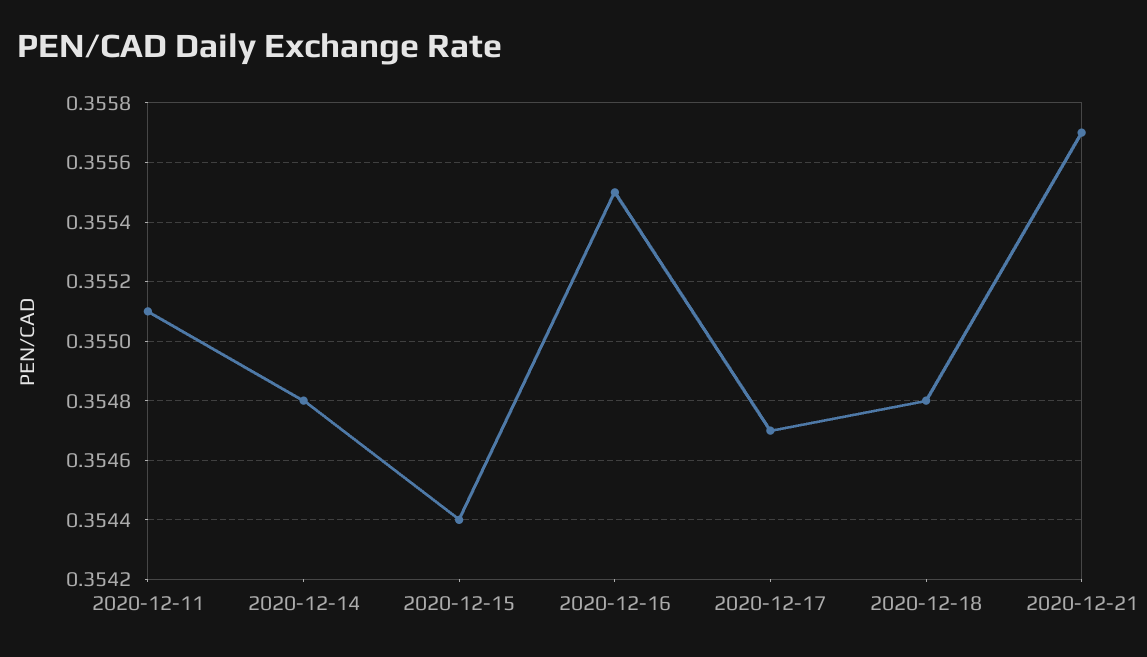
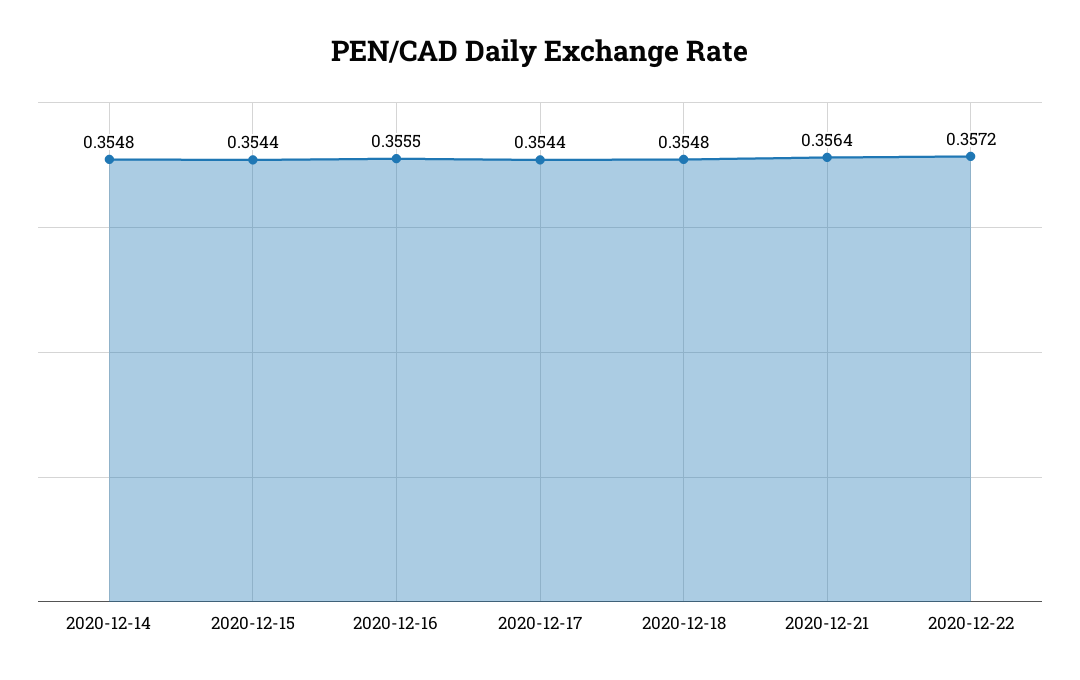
2020-12-11: 0.3551 -> none
2020-12-17: 0.3547 -> 0.3544
2020-12-21: 0.3557 -> 0.3564
2020-12-22: none -> 0.3572

